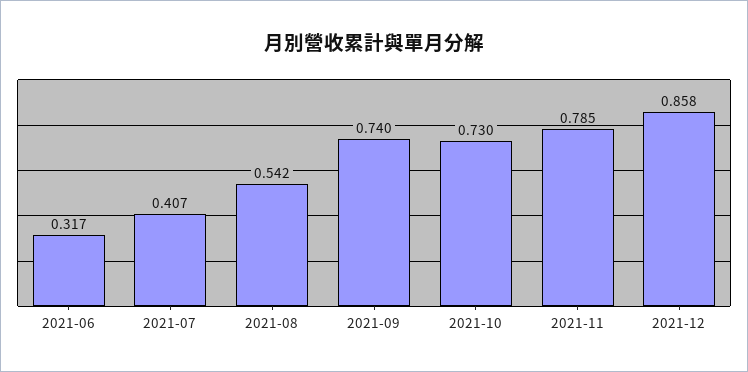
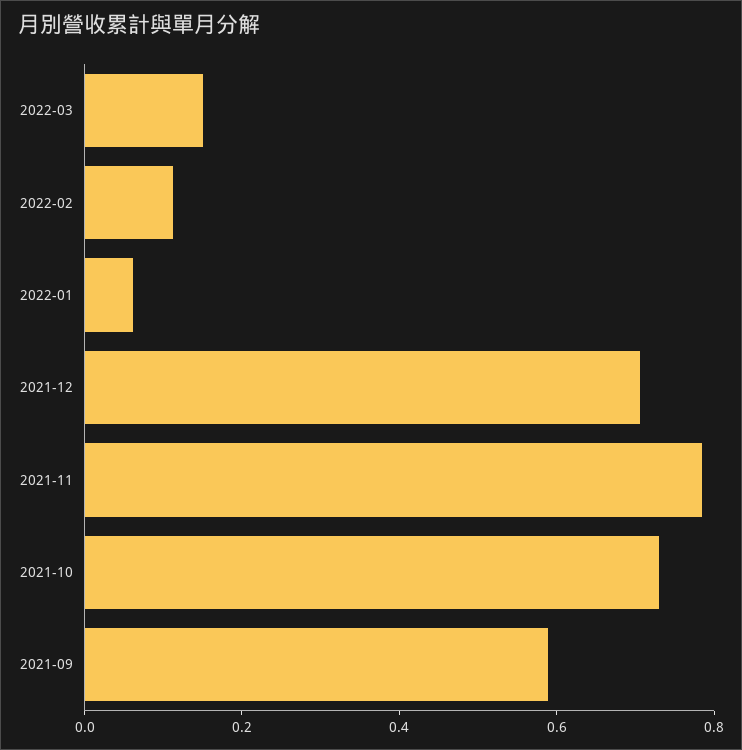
2021-06: 0.317 -> none
2021-07: 0.407 -> none
2021-08: 0.542 -> none
2021-09: 0.74 -> 0.6
2021-12: 0.858 -> 0.7
2022-03: none -> 0.15
2022-02: none -> 0.1
2022-01: none -> 0.05

